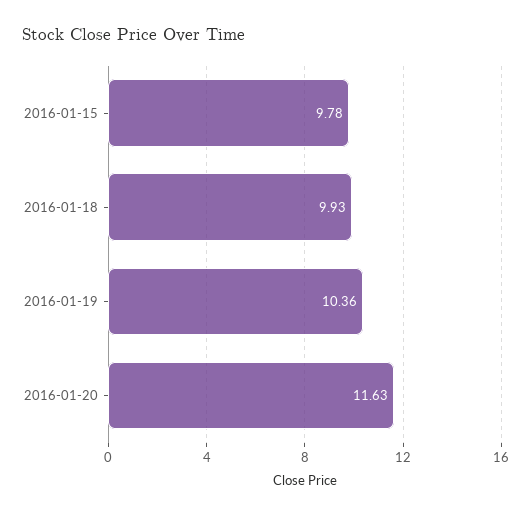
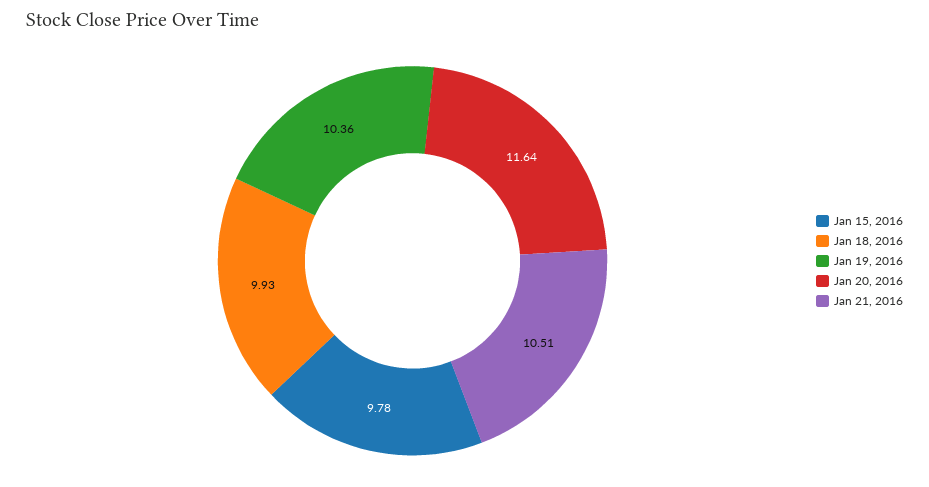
2016-01-20: 11.63 -> 11.64
Jan 21, 2016: none -> 10.51

